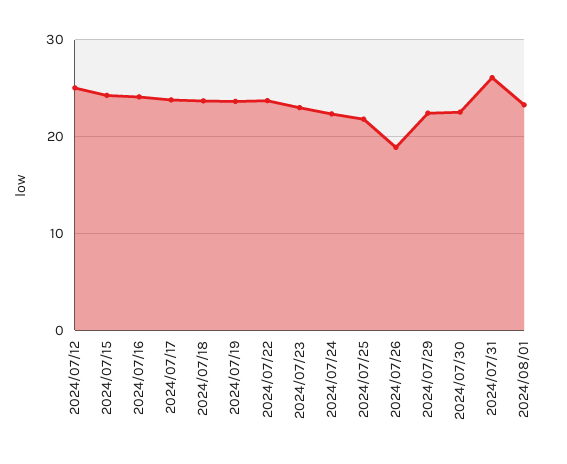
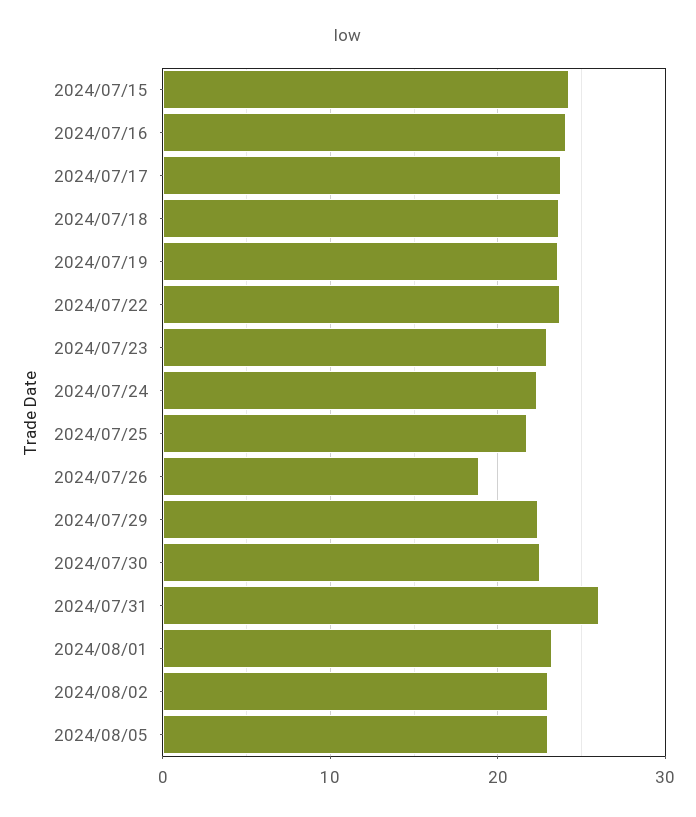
2024/07/12: 25 -> none
2024/08/02: none -> 23
2024/08/05: none -> 23

